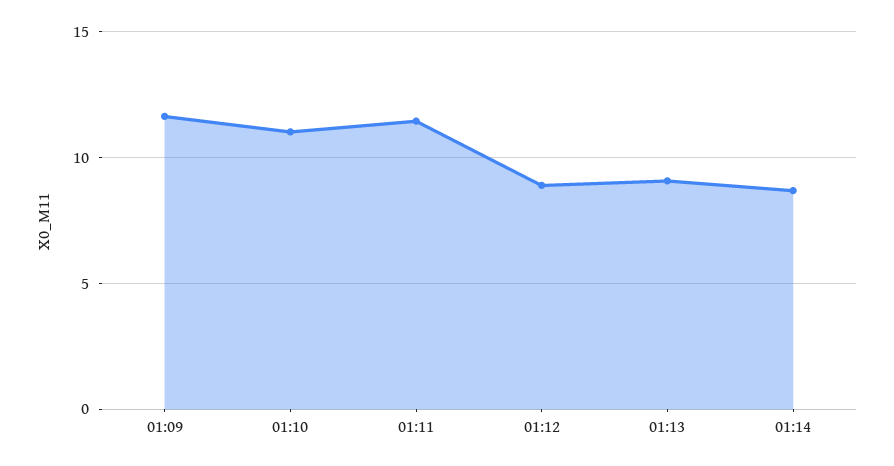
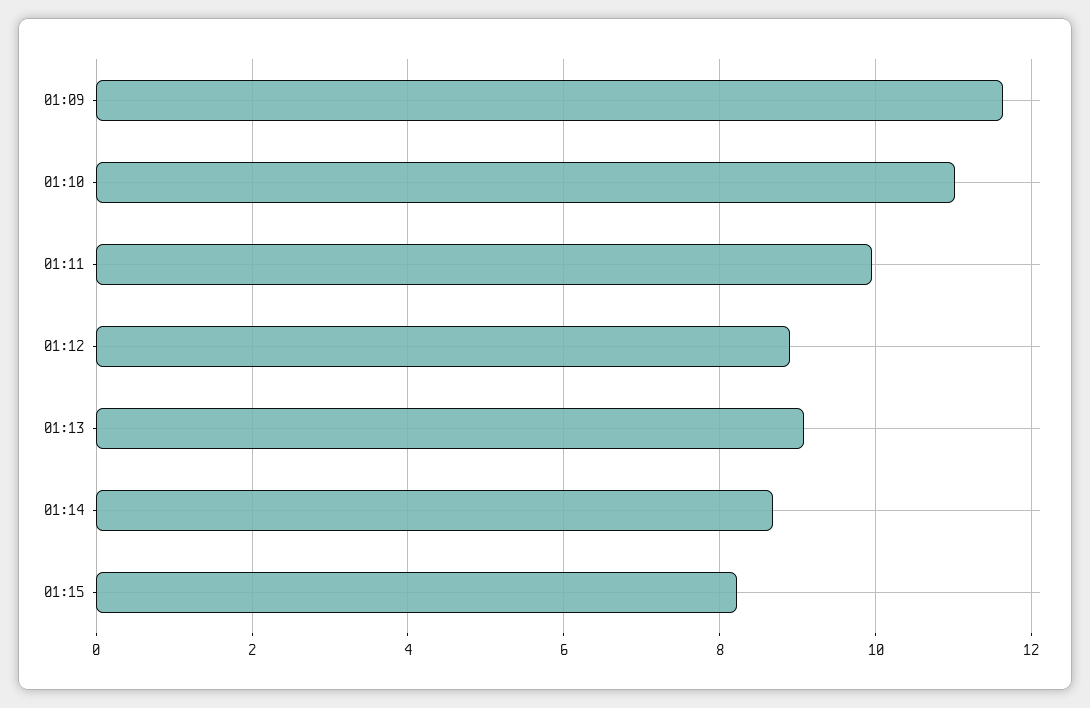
01:11: 11.5 -> 10
01:15: none -> 8.2

